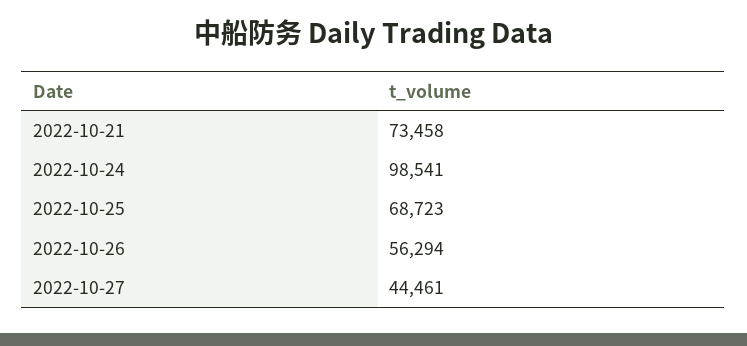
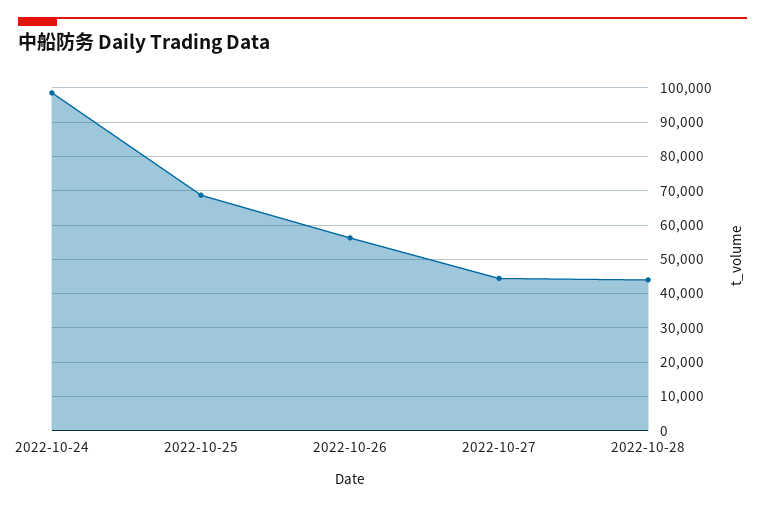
2022-10-21: 73458 -> none
2022-10-28: none -> 44000

